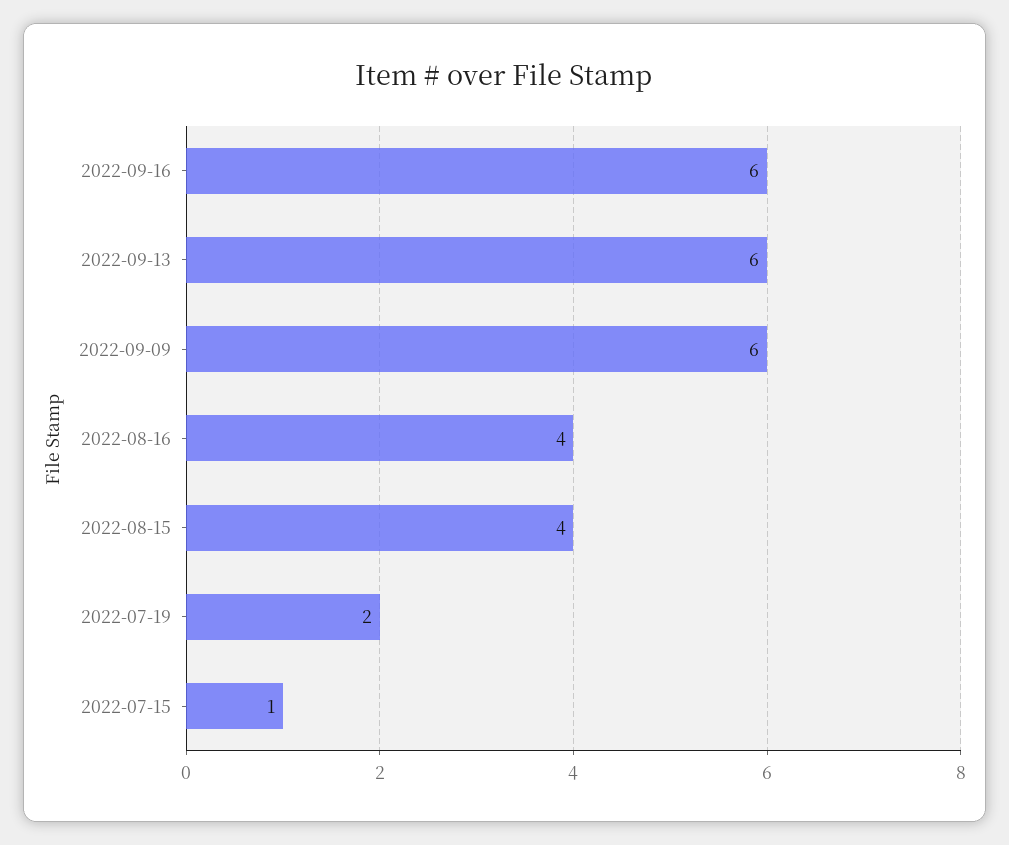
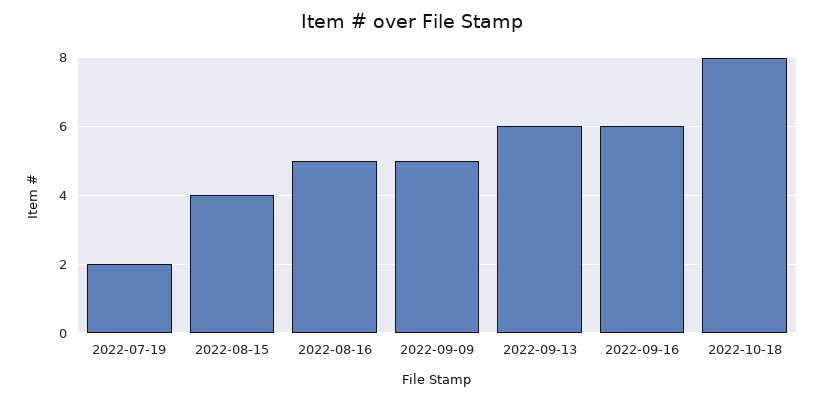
2022-09-09: 6 -> 5
2022-08-16: 4 -> 5
2022-07-15: 1 -> none
2022-10-18: none -> 8

